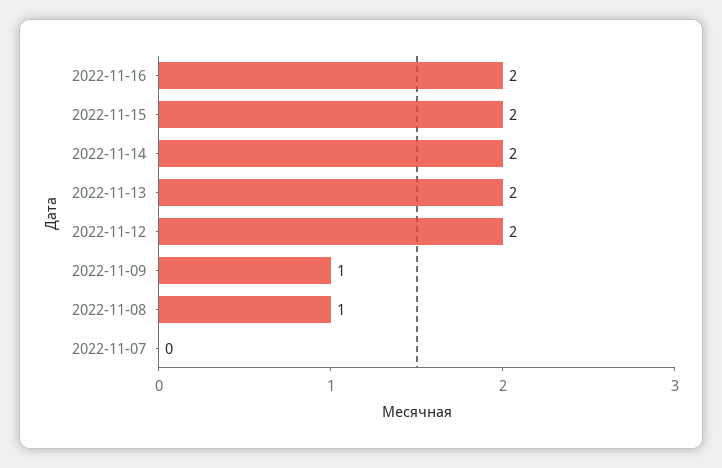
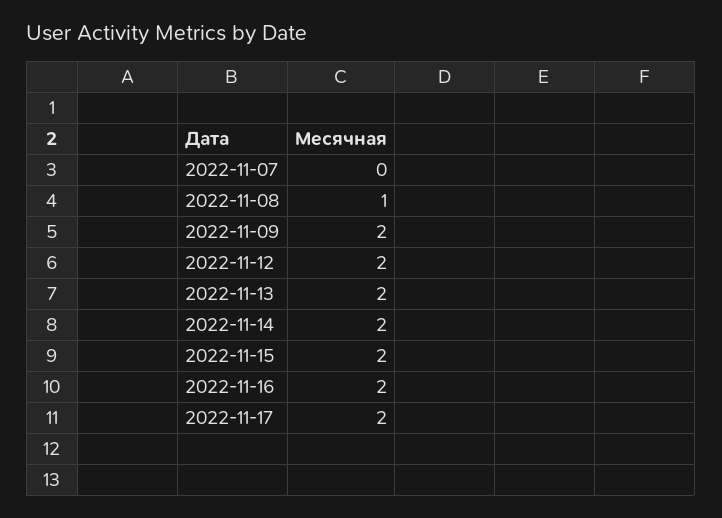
2022-11-09: 1 -> 2
2022-11-17: none -> 2

